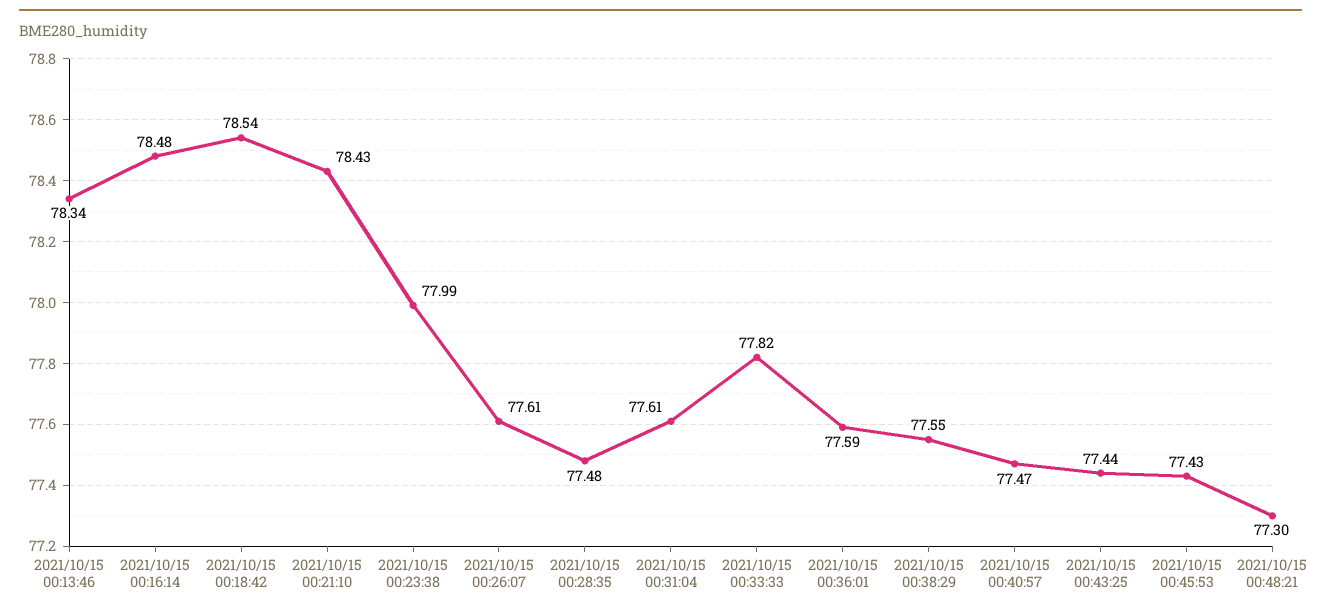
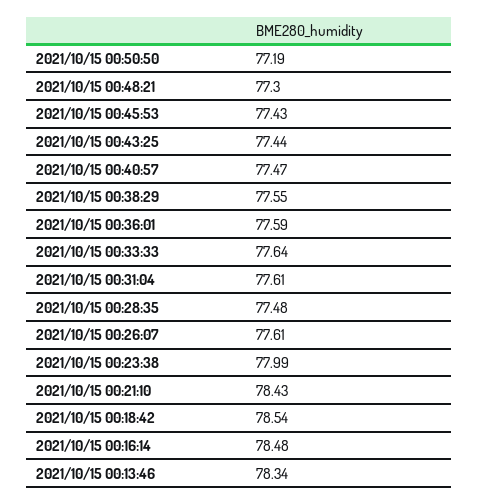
2021/10/15 00:33:33: 77.82 -> 77.64
2021/10/15 00:50:50: none -> 77.19

